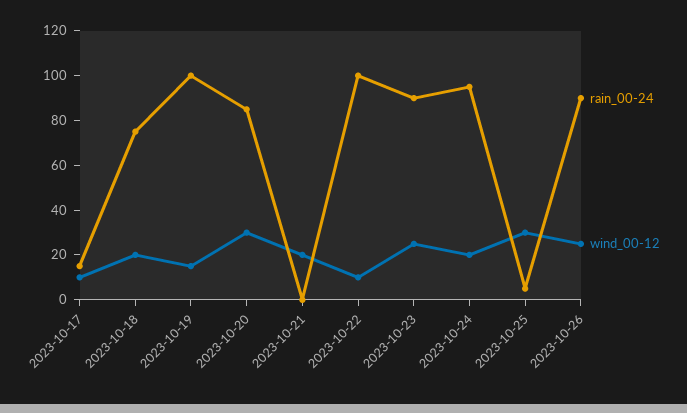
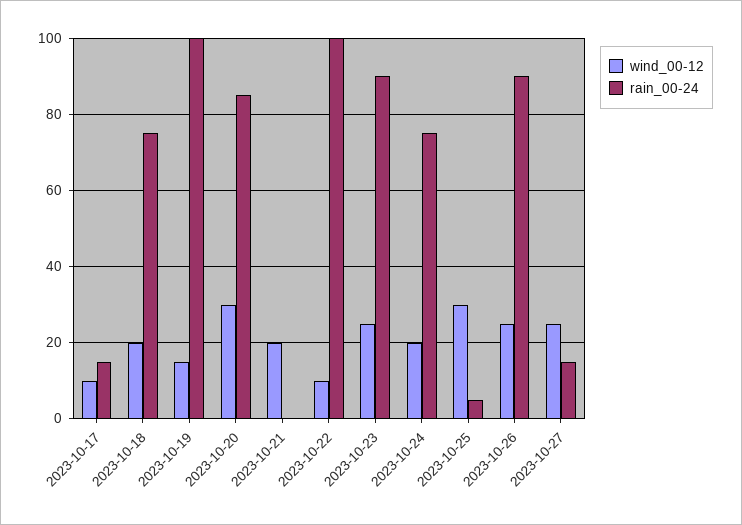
rain_00-24, 2023-10-24: 95 -> 75
wind_00-12, 2023-10-27: none -> 25
rain_00-24, 2023-10-27: none -> 15

